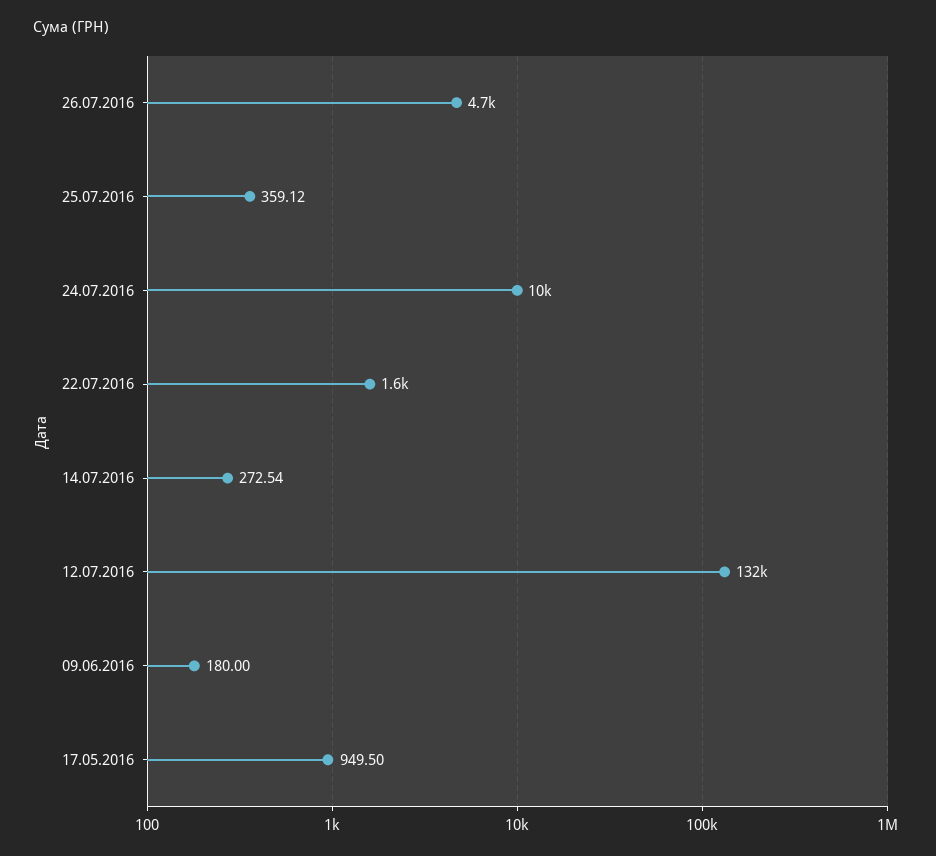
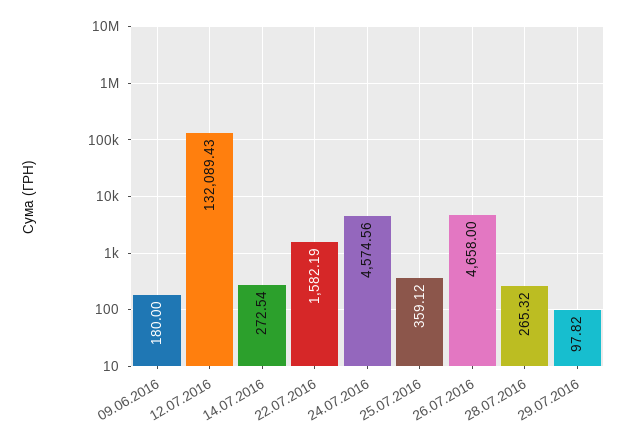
24.07.2016: 10000 -> 4574.56
17.05.2016: 949.5 -> none
28.07.2016: none -> 265.32
29.07.2016: none -> 97.82

